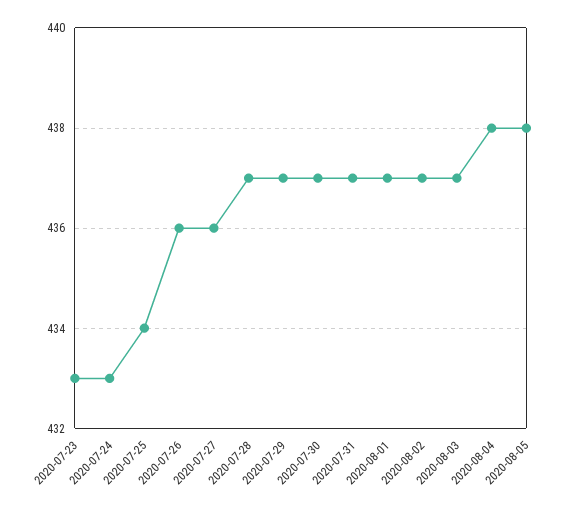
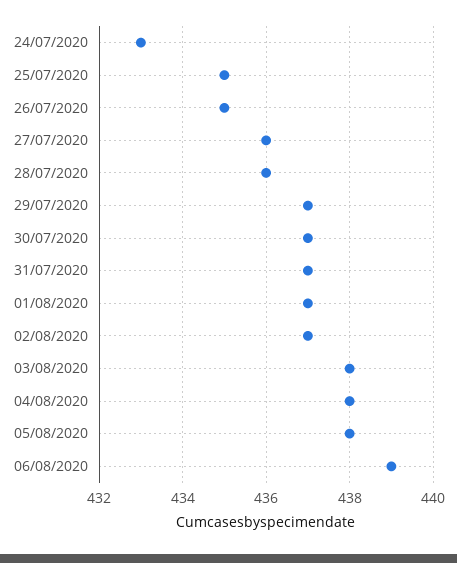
2020-07-23: 433 -> none
2020-07-25: 434 -> 435
2020-07-26: 436 -> 435
2020-07-28: 437 -> 436
2020-08-03: 437 -> 438
06/08/2020: none -> 439

